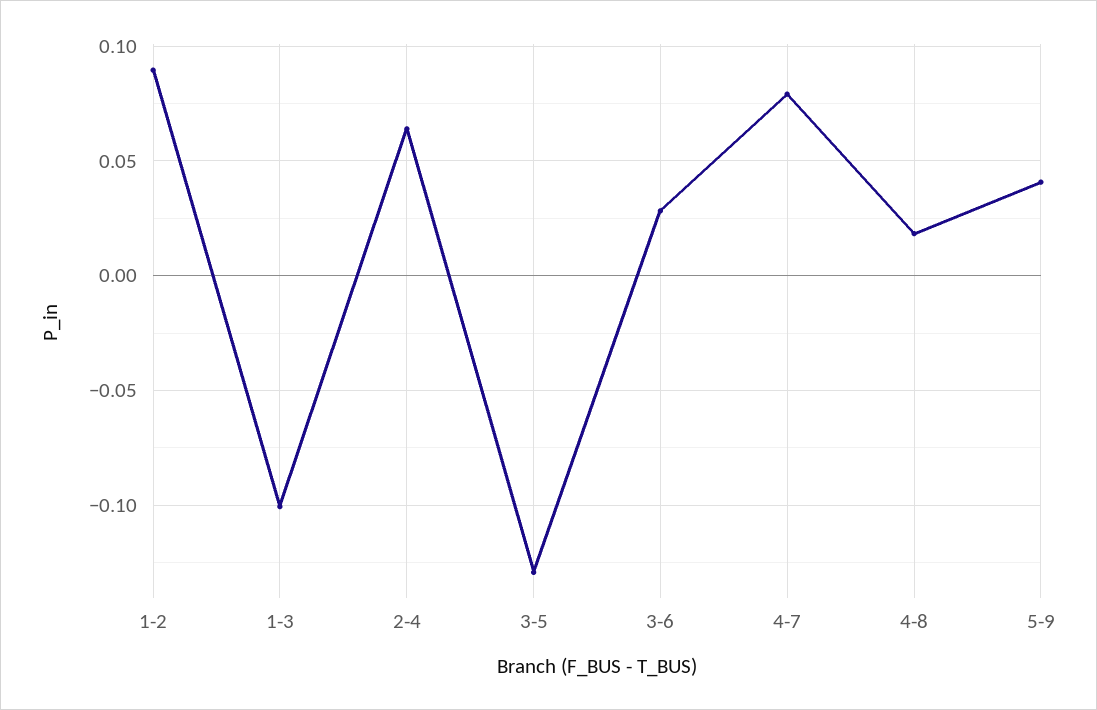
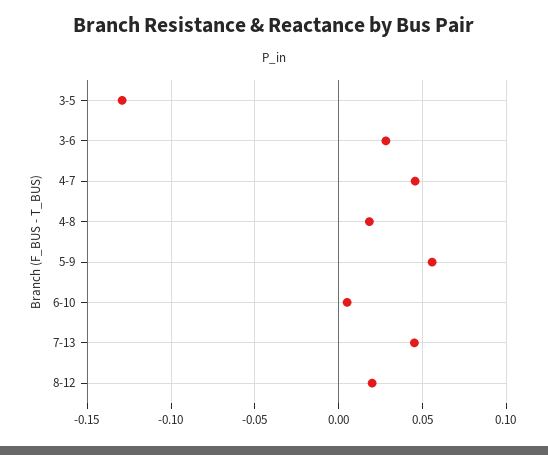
1-2: 0.09 -> none
1-3: -0.1 -> none
2-4: 0.065 -> none
4-7: 0.08 -> 0.045
5-9: 0.04 -> 0.055
6-10: none -> 0.005
7-13: none -> 0.045
8-12: none -> 0.02

